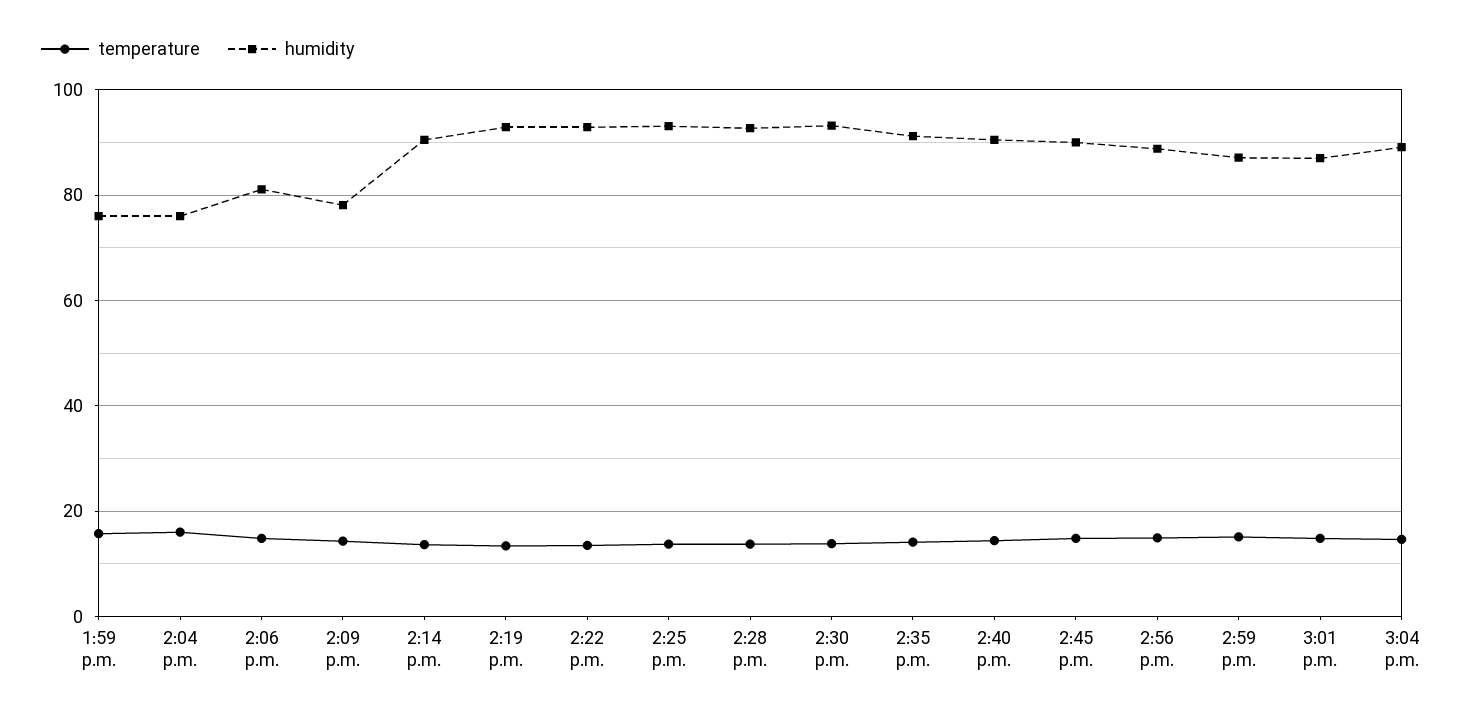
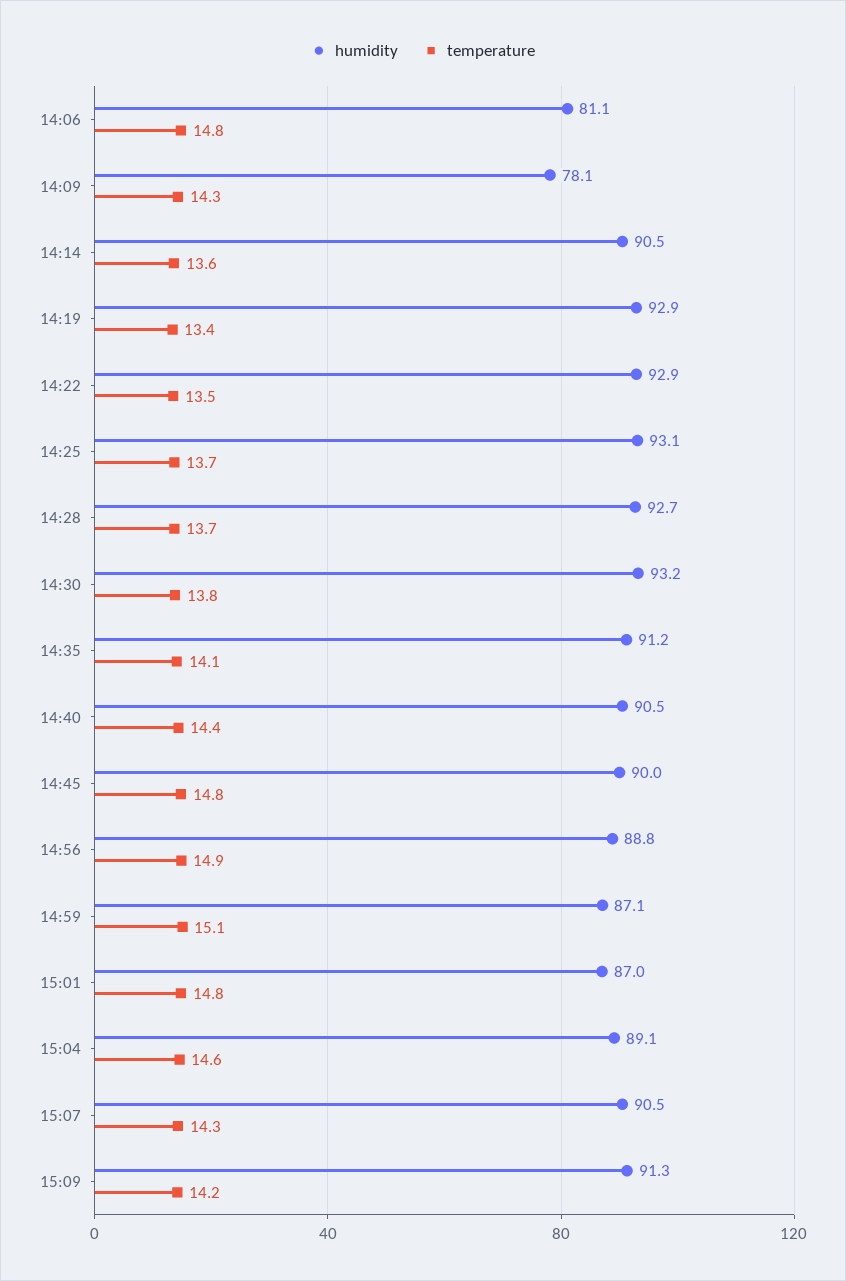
temperature, 1:59 p.m.: 16 -> none
humidity, 1:59 p.m.: 76 -> none
temperature, 2:04 p.m.: 16 -> none
humidity, 2:04 p.m.: 76 -> none
humidity, 15:07: none -> 90.5
temperature, 15:07: none -> 14.3
humidity, 15:09: none -> 91.3
temperature, 15:09: none -> 14.2

